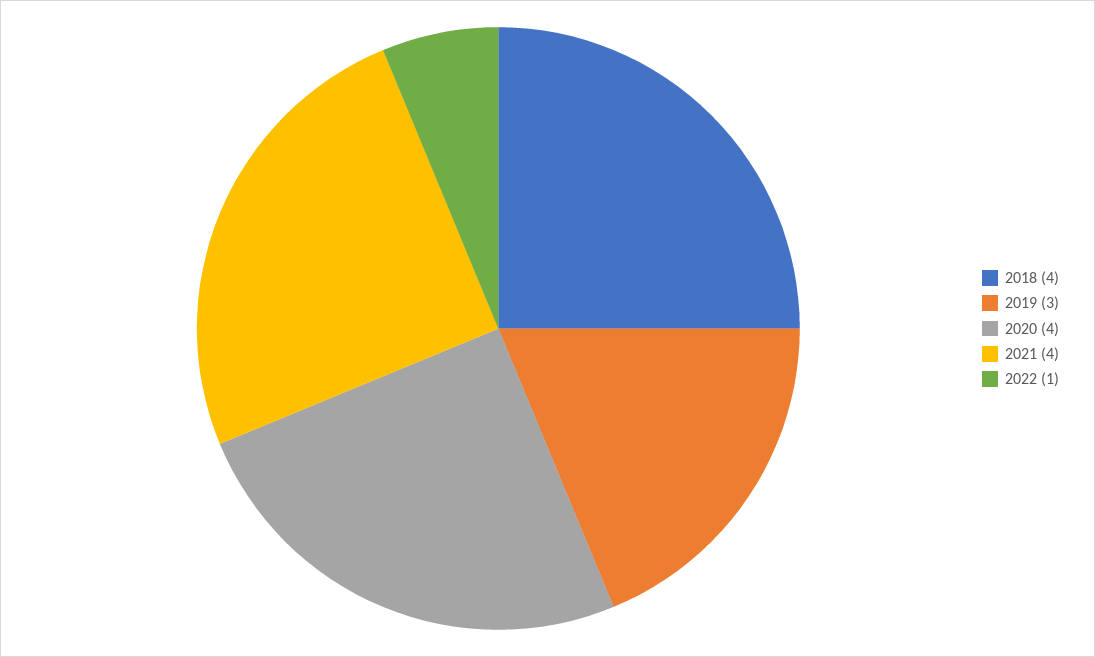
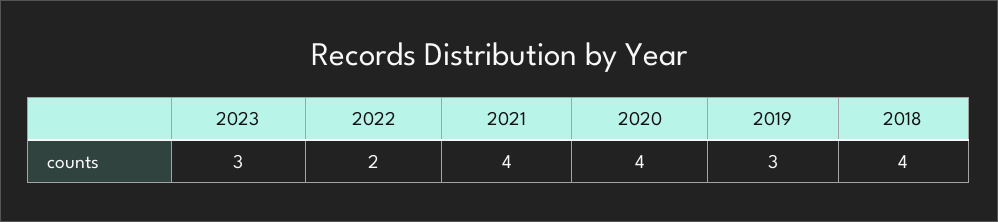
2022: 1 -> 2
2023: none -> 3

